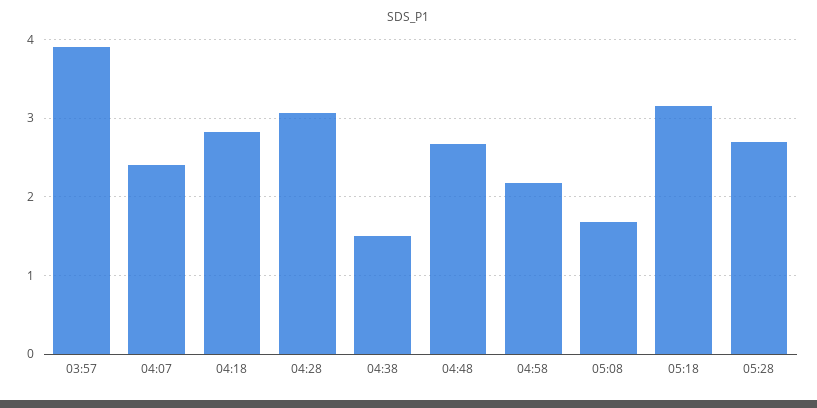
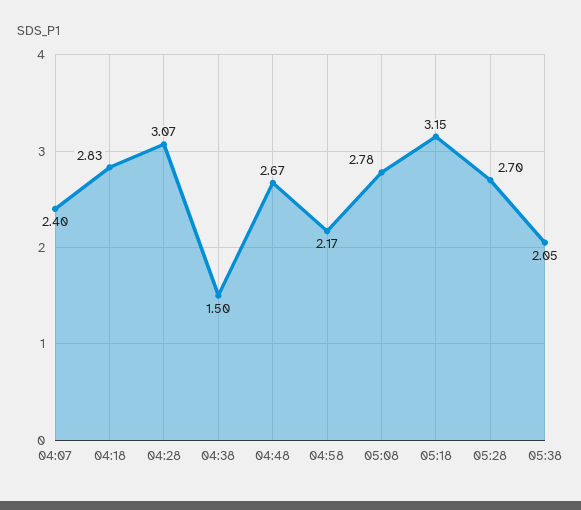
03:57: 3.9 -> none
05:08: 1.7 -> 2.78
05:38: none -> 2.05

